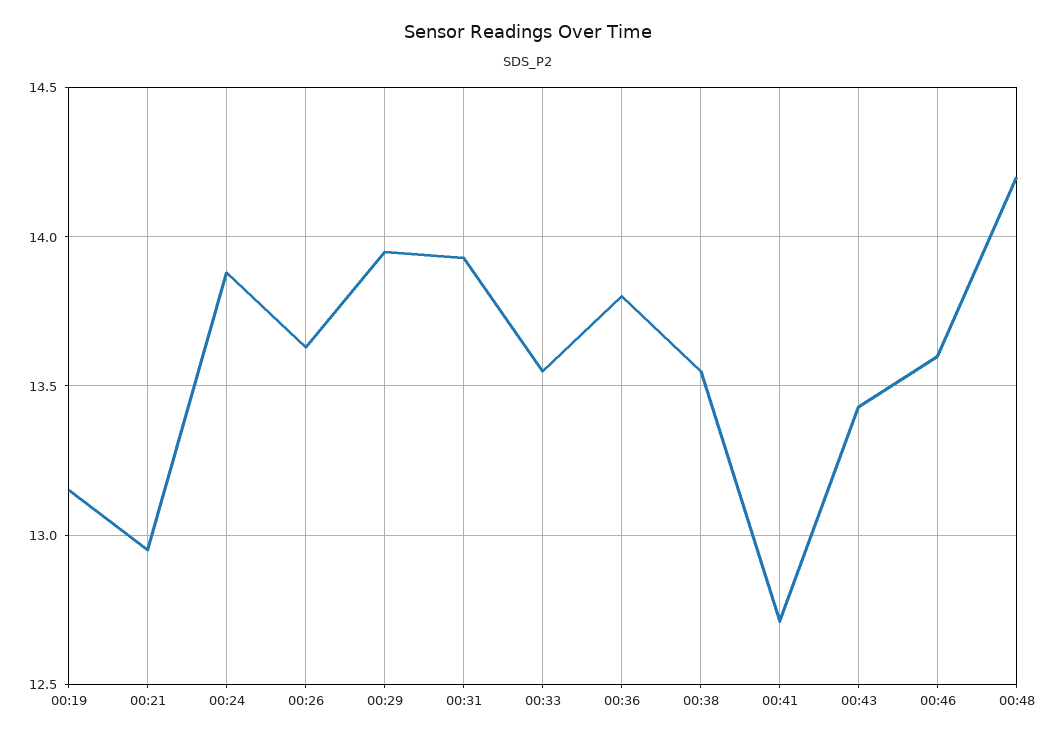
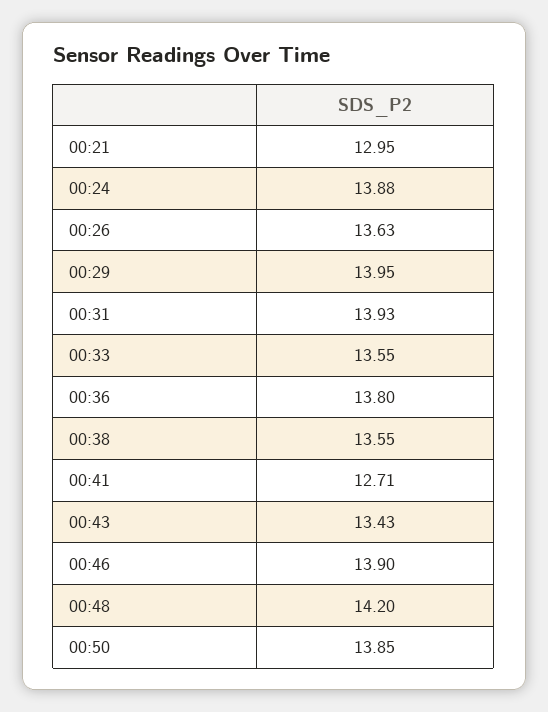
00:19: 13.15 -> none
00:46: 13.6 -> 13.9
00:50: none -> 13.85

